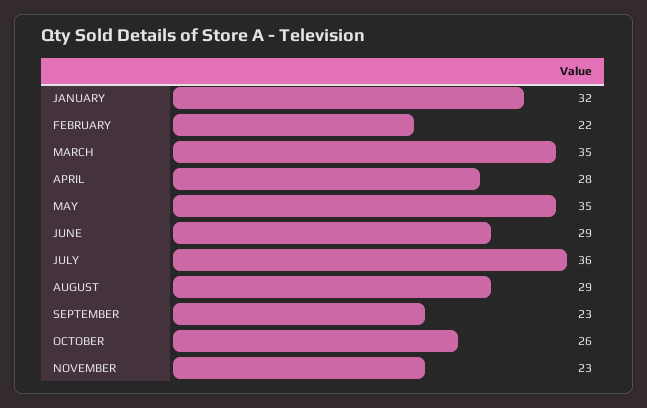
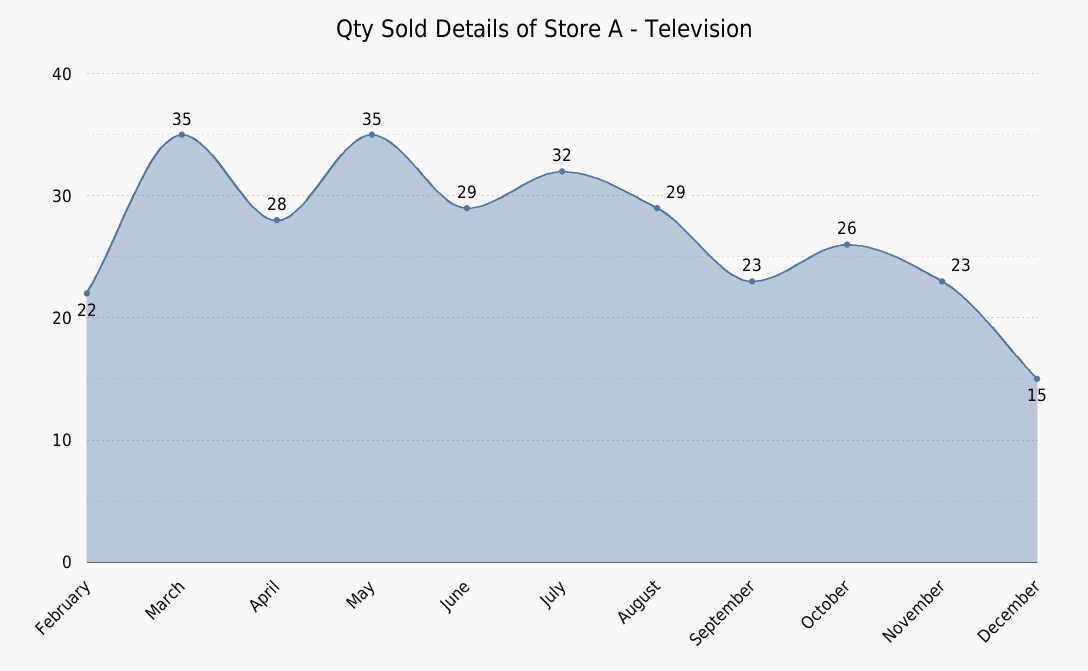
JANUARY: 32 -> none
JULY: 36 -> 32
December: none -> 15

